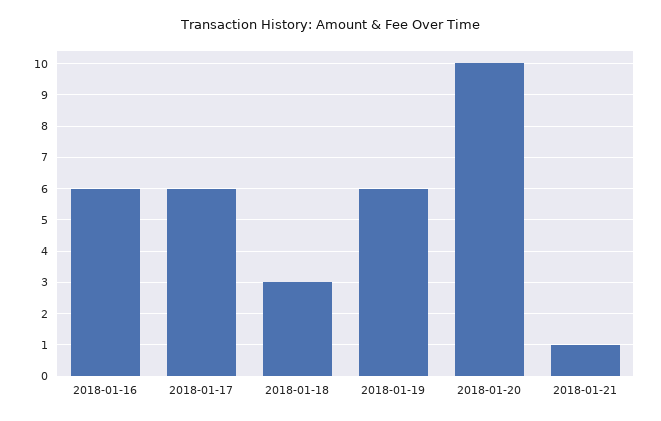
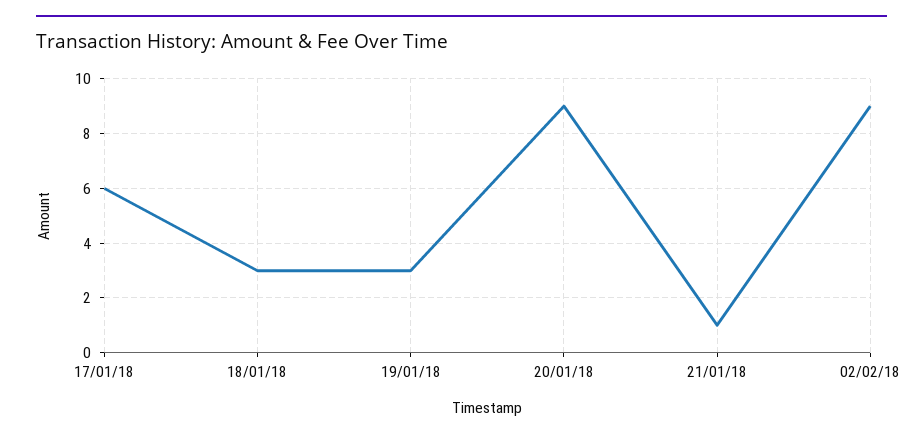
2018-01-16: 6 -> none
2018-01-19: 6 -> 3
2018-01-20: 10 -> 9
02/02/18: none -> 9

